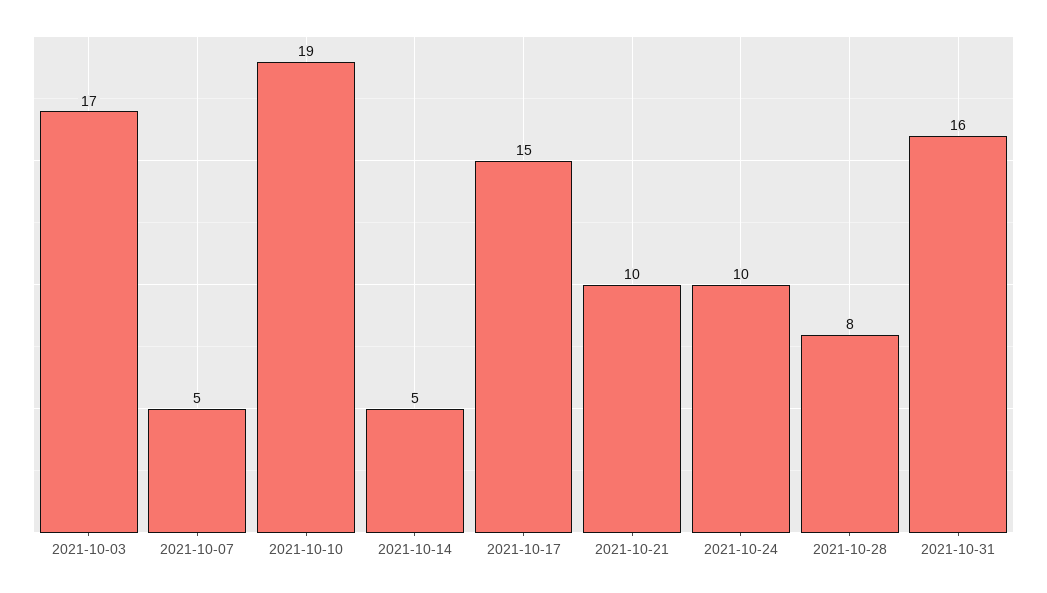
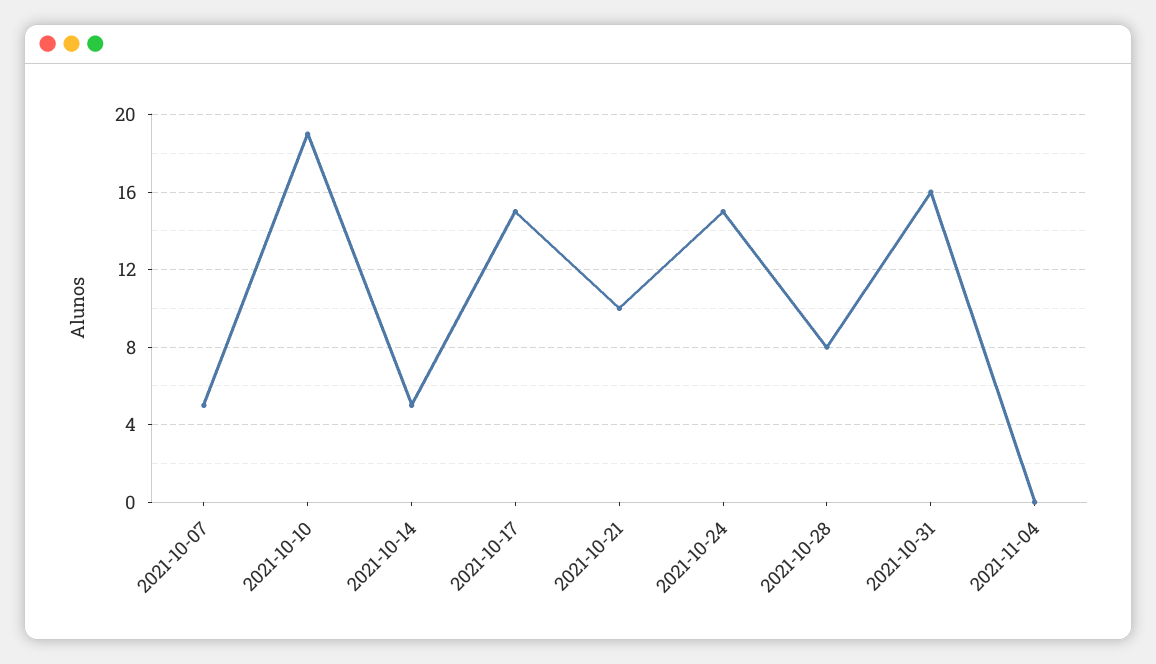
2021-10-03: 17 -> none
2021-10-24: 10 -> 15
2021-11-04: none -> 0

